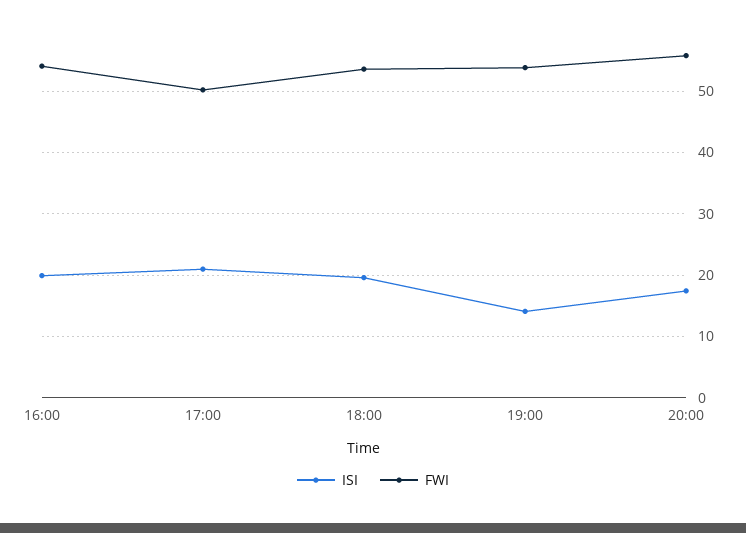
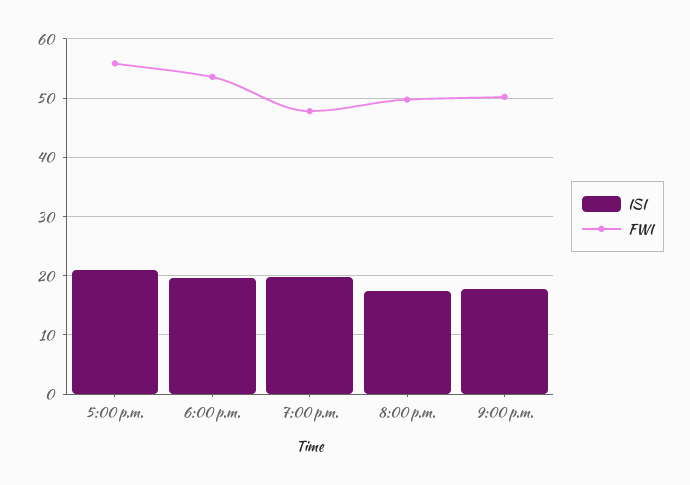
ISI, 16:00: 20 -> none
FWI, 16:00: 54 -> none
FWI, 17:00: 50 -> 56
ISI, 19:00: 14 -> 20
FWI, 19:00: 54 -> 48
FWI, 20:00: 56 -> 50
ISI, 9:00 p.m.: none -> 18
FWI, 9:00 p.m.: none -> 50

